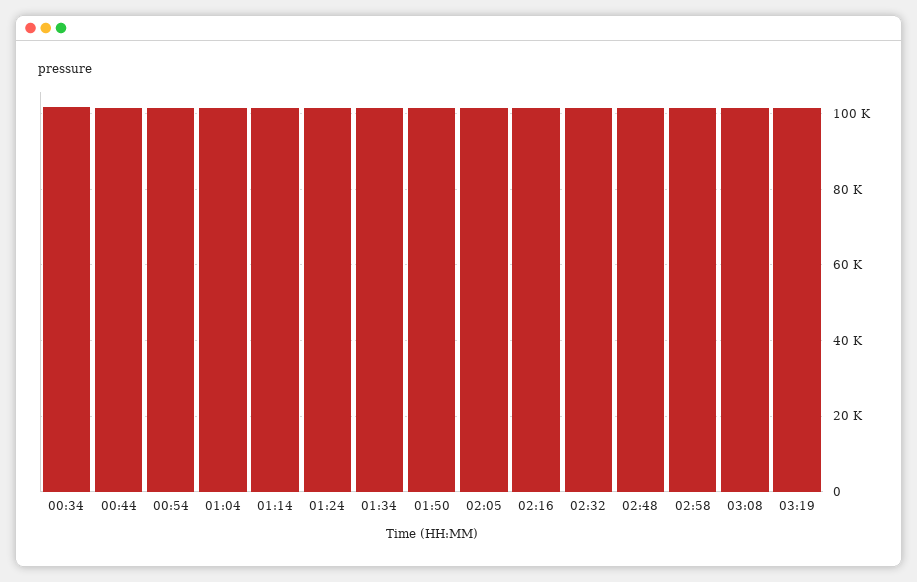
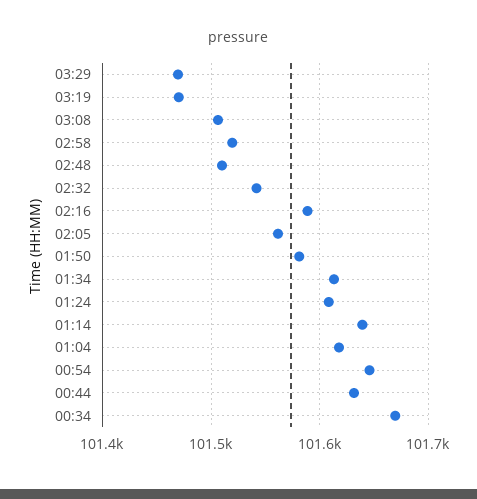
03:29: none -> 101470

